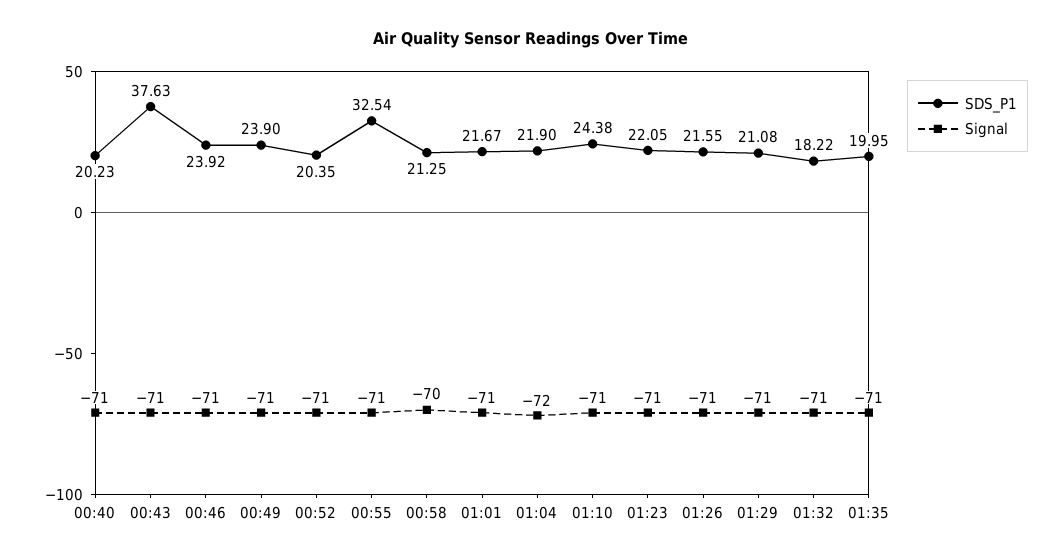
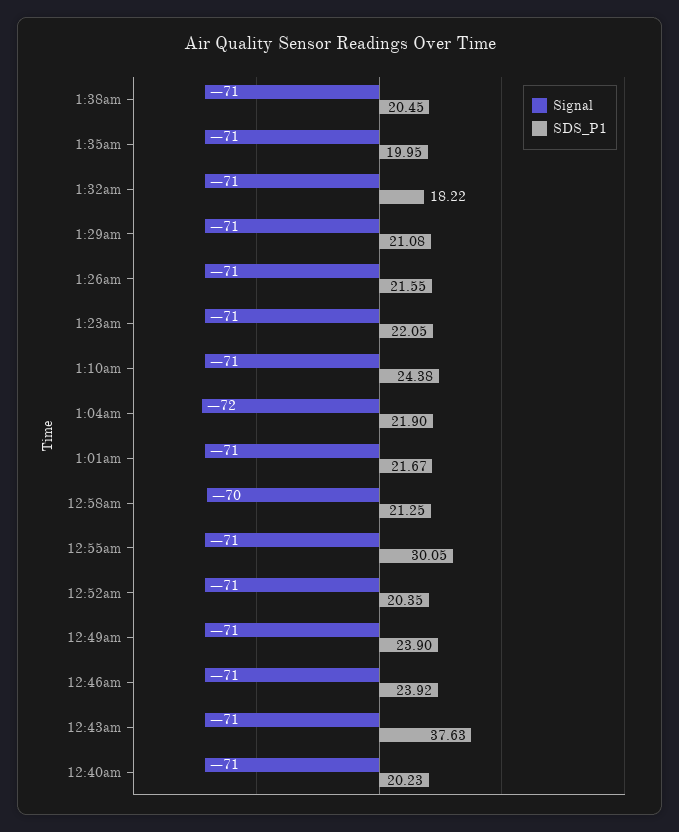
SDS_P1, 00:55: 32.54 -> 30.05
Signal, 1:38am: none -> -71
SDS_P1, 1:38am: none -> 20.45

